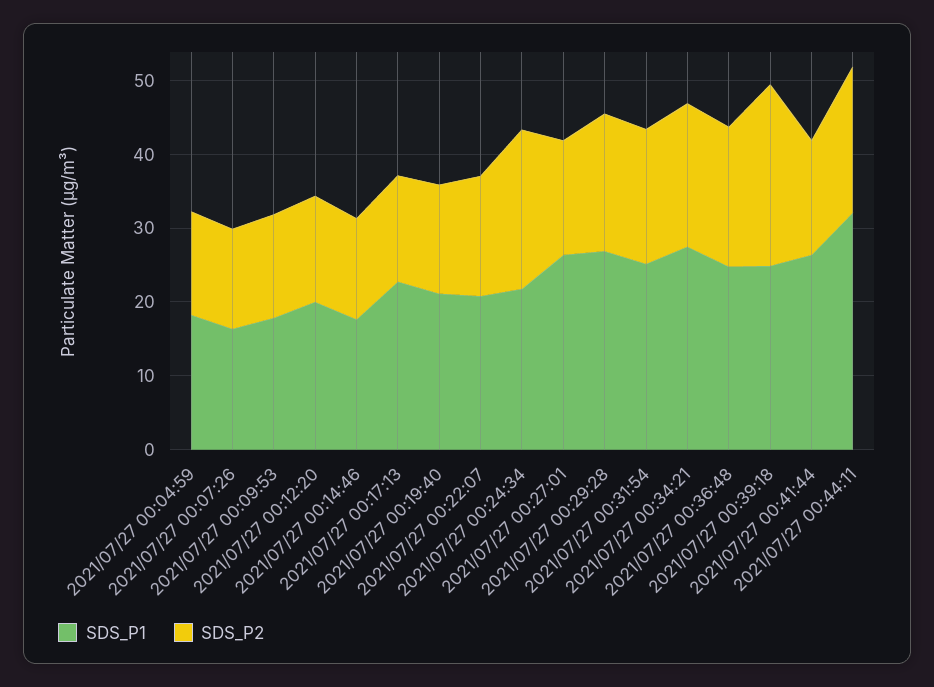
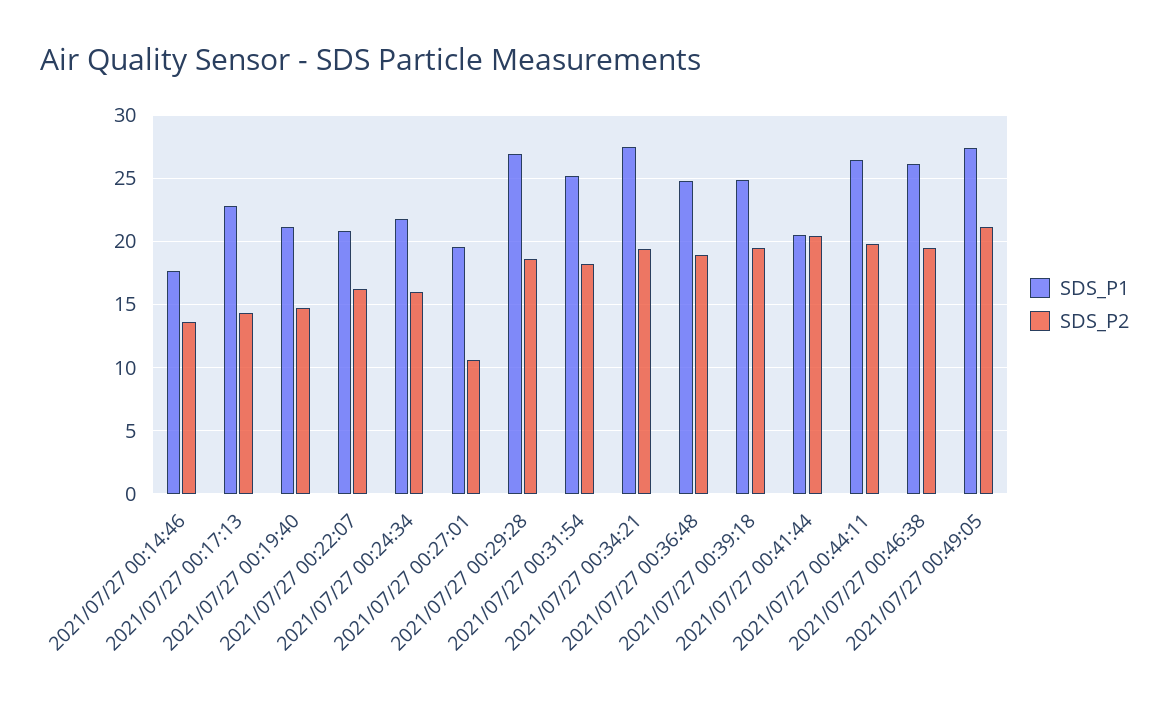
SDS_P1, 2021/07/27 00:04:59: 18 -> none
SDS_P2, 2021/07/27 00:04:59: 14 -> none
SDS_P1, 2021/07/27 00:07:26: 16 -> none
SDS_P2, 2021/07/27 00:07:26: 14 -> none
SDS_P1, 2021/07/27 00:09:53: 18 -> none
SDS_P2, 2021/07/27 00:09:53: 14 -> none
SDS_P1, 2021/07/27 00:12:20: 20 -> none
SDS_P2, 2021/07/27 00:12:20: 14 -> none
SDS_P2, 2021/07/27 00:24:34: 22 -> 16
SDS_P1, 2021/07/27 00:27:01: 26 -> 19.5
SDS_P2, 2021/07/27 00:27:01: 16 -> 10.5
SDS_P2, 2021/07/27 00:39:18: 24 -> 19.5
SDS_P1, 2021/07/27 00:41:44: 26 -> 20.5
SDS_P2, 2021/07/27 00:41:44: 16 -> 20.5
SDS_P1, 2021/07/27 00:44:11: 32 -> 26.5
SDS_P1, 2021/07/27 00:46:38: none -> 26
SDS_P2, 2021/07/27 00:46:38: none -> 19.5
SDS_P1, 2021/07/27 00:49:05: none -> 27.5
SDS_P2, 2021/07/27 00:49:05: none -> 21

